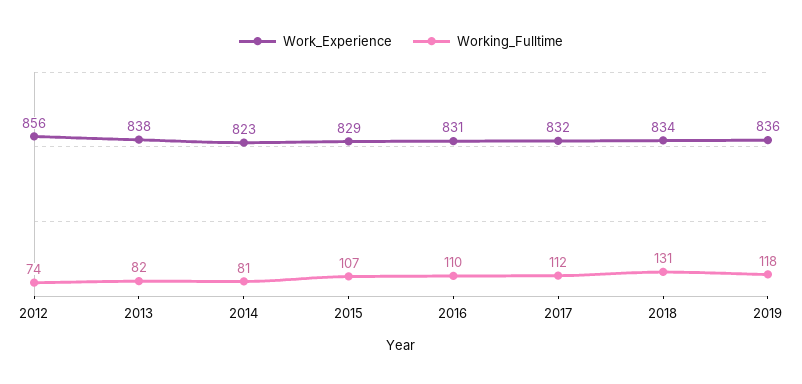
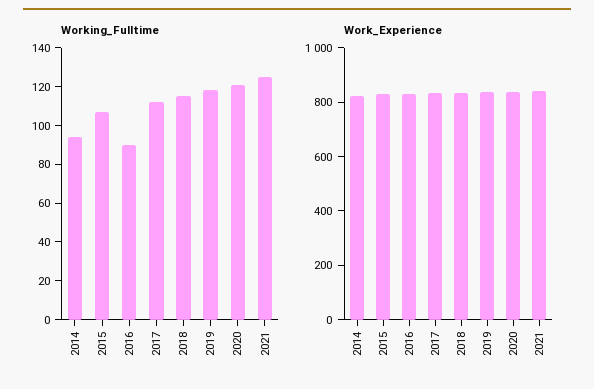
Work_Experience, 2012: 856 -> none
Working_Fulltime, 2012: 74 -> none
Work_Experience, 2013: 838 -> none
Working_Fulltime, 2013: 82 -> none
Working_Fulltime, 2014: 81 -> 95
Working_Fulltime, 2016: 110 -> 90
Working_Fulltime, 2018: 131 -> 115
Working_Fulltime, 2020: none -> 120
Working_Fulltime, 2021: none -> 125
Work_Experience, 2020: none -> 850
Work_Experience, 2021: none -> 850

